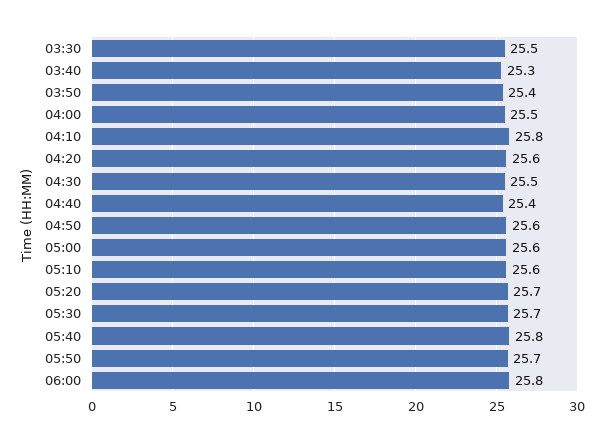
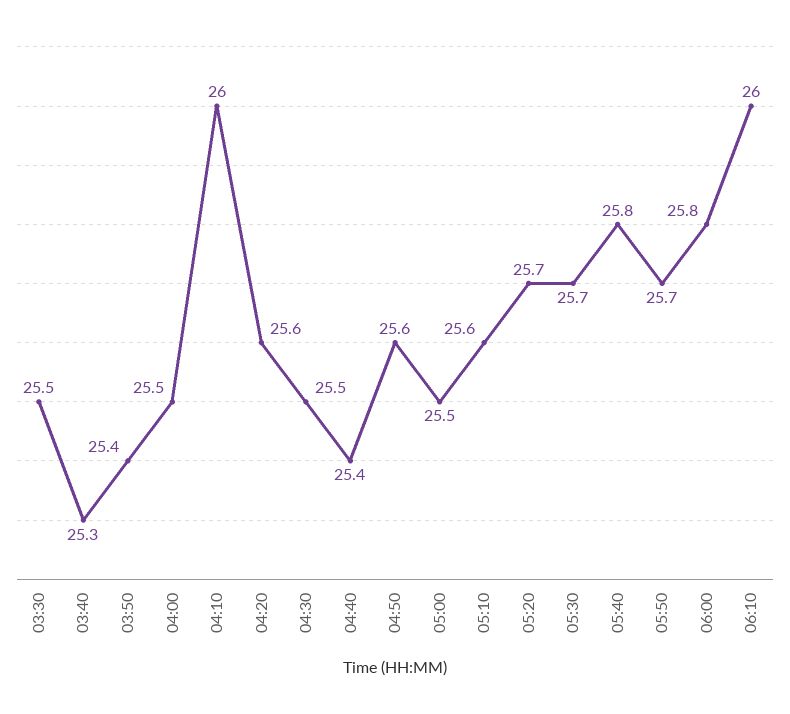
04:10: 25.8 -> 26
05:00: 25.6 -> 25.5
06:10: none -> 26

